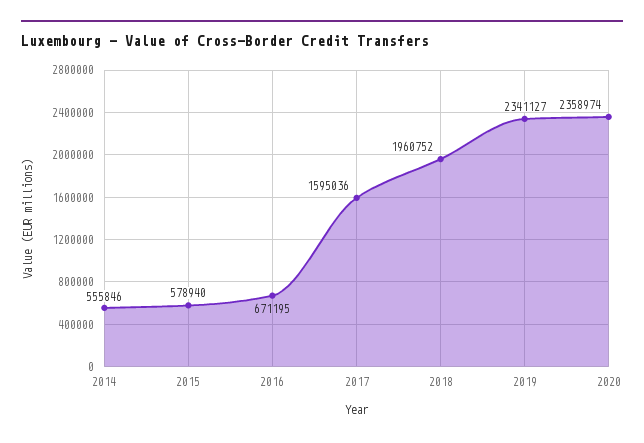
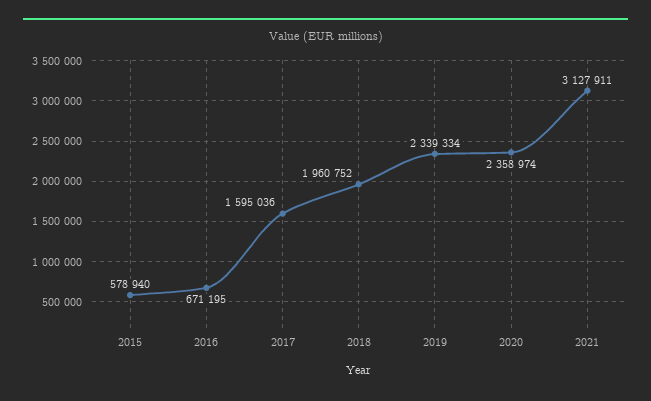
2014: 555846 -> none
2019: 2341127 -> 2339334
2021: none -> 3127911

